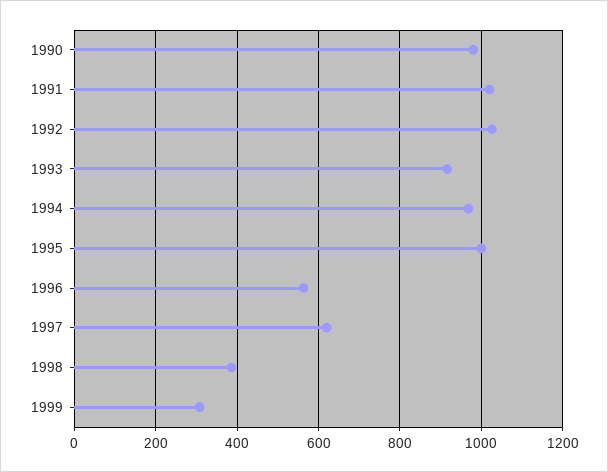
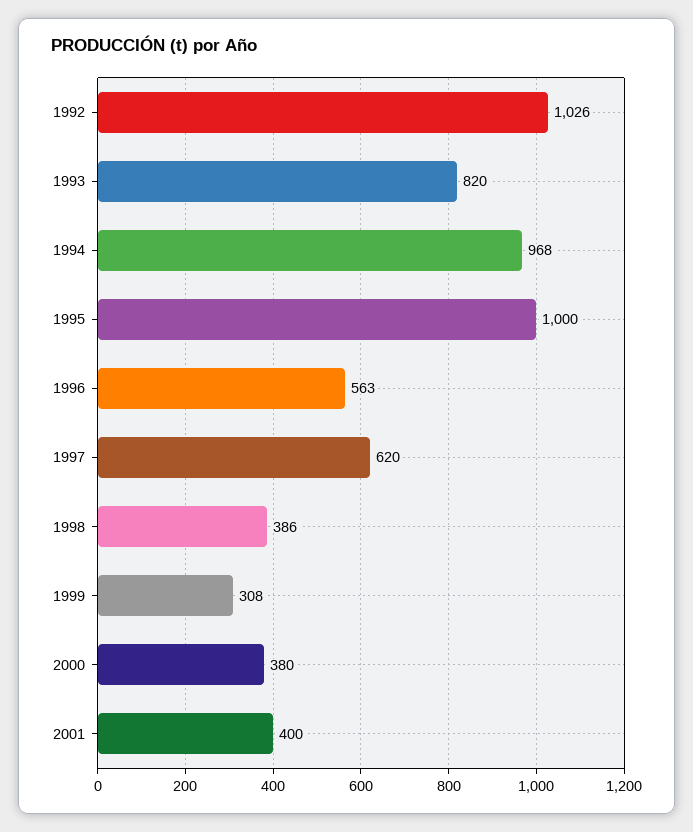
1990: 980 -> none
1991: 1020 -> none
1993: 920 -> 820
2000: none -> 380
2001: none -> 400

